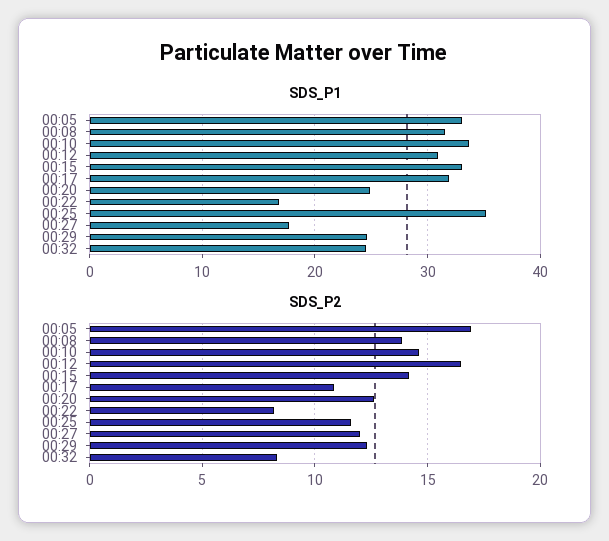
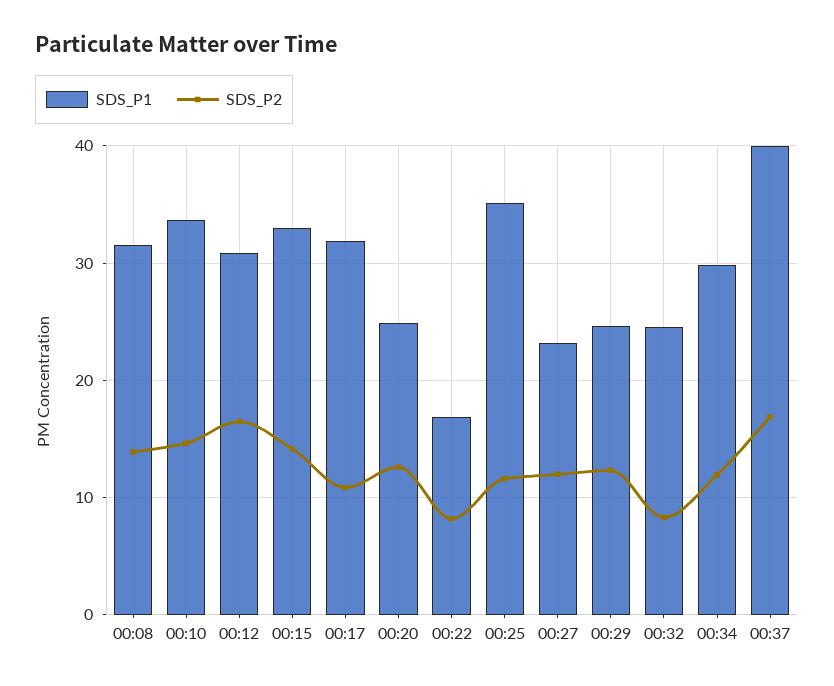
SDS_P1, 00:05: 33 -> none
SDS_P1, 00:27: 18 -> 23
SDS_P2, 00:05: 17 -> none
SDS_P1, 00:34: none -> 30
SDS_P2, 00:34: none -> 12
SDS_P1, 00:37: none -> 40
SDS_P2, 00:37: none -> 17

